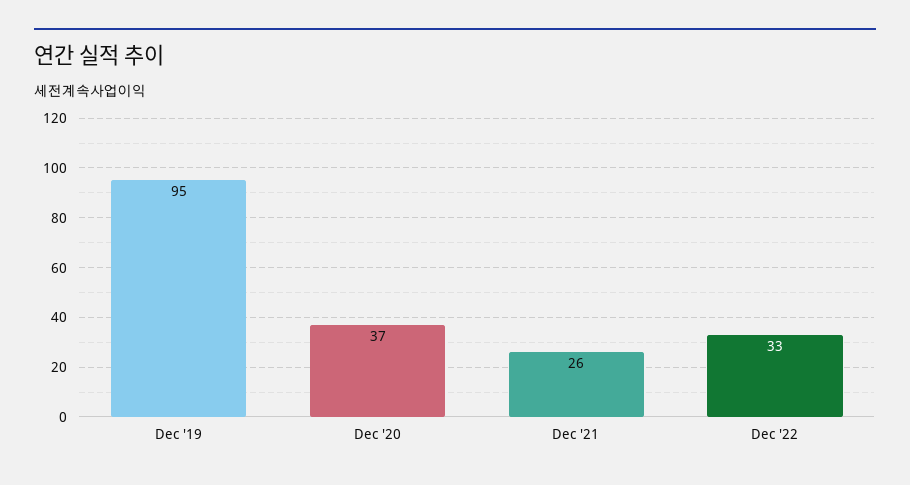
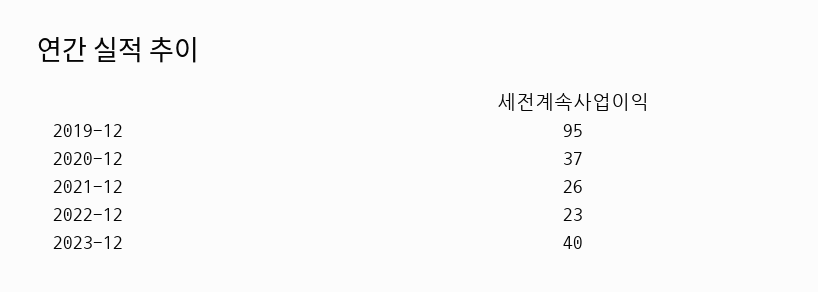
Dec '22: 33 -> 23
2023-12: none -> 40

